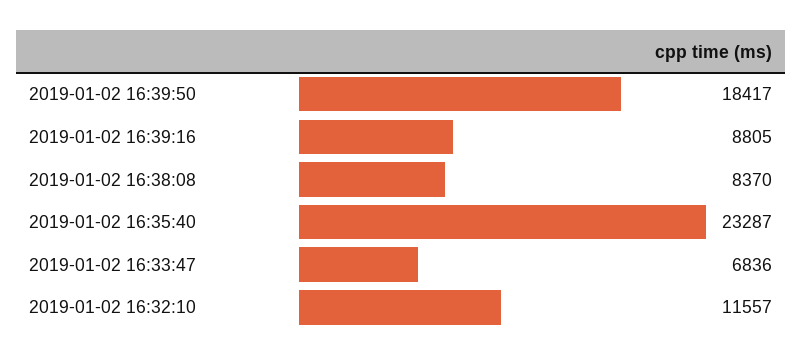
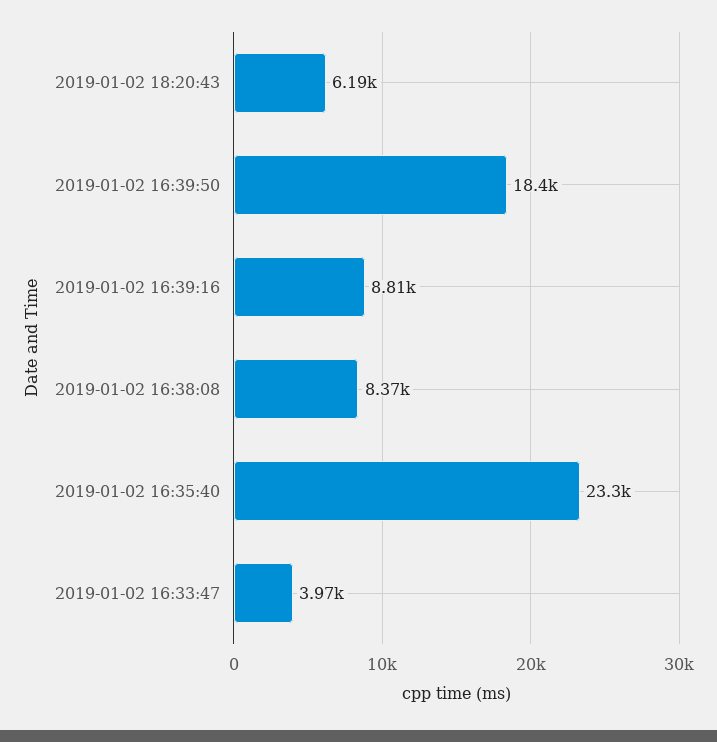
2019-01-02 16:33:47: 6836 -> 3970
2019-01-02 16:32:10: 11557 -> none
2019-01-02 18:20:43: none -> 6190

